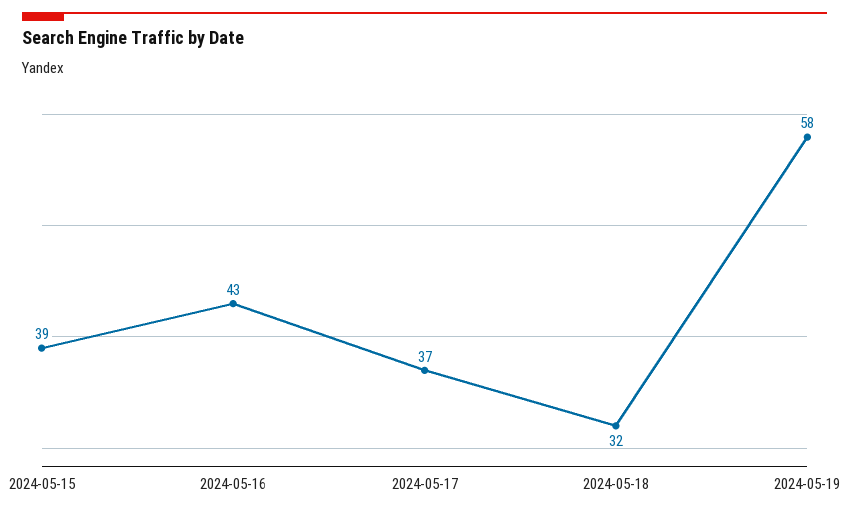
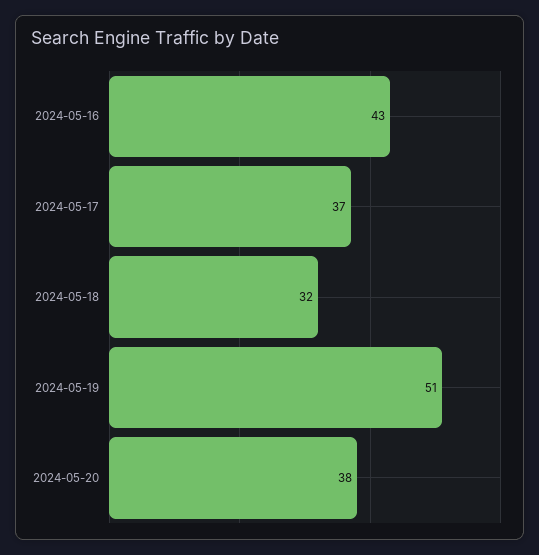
2024-05-15: 39 -> none
2024-05-19: 58 -> 51
2024-05-20: none -> 38

